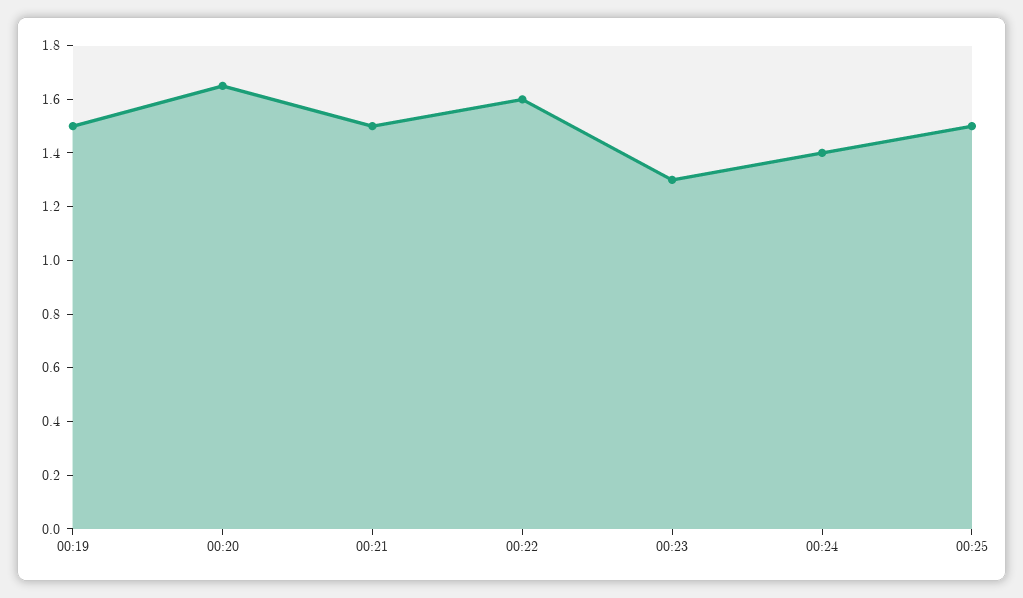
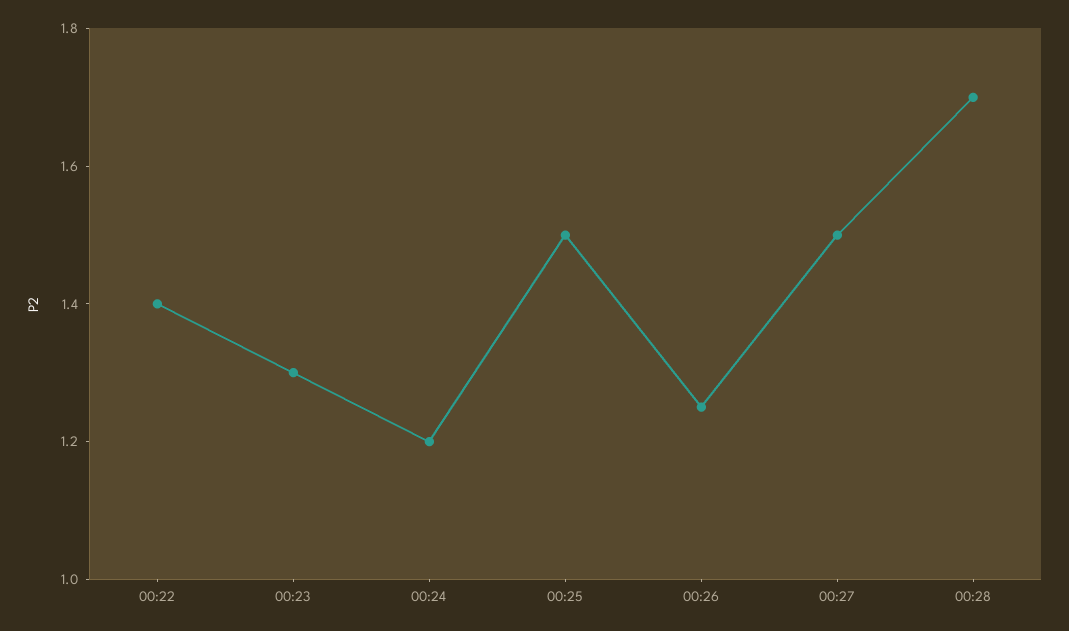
00:19: 1.5 -> none
00:20: 1.65 -> none
00:21: 1.5 -> none
00:22: 1.6 -> 1.4
00:24: 1.4 -> 1.2
00:26: none -> 1.25
00:27: none -> 1.5
00:28: none -> 1.7

